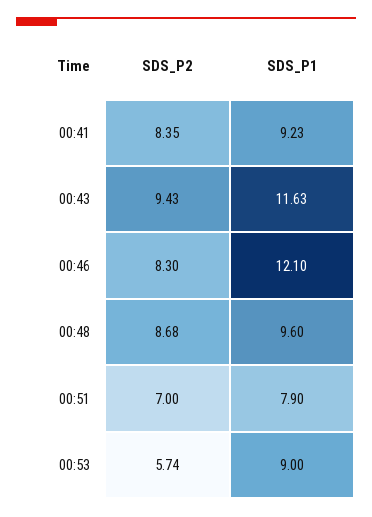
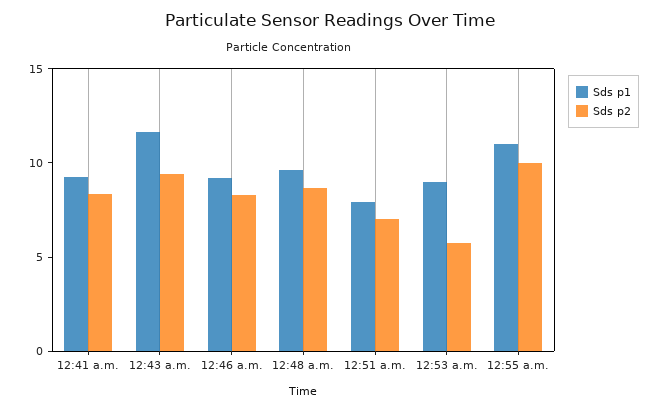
SDS_P1, 00:46: 12.1 -> 9
SDS_P1, 12:55 a.m.: none -> 11
SDS_P2, 12:55 a.m.: none -> 10

